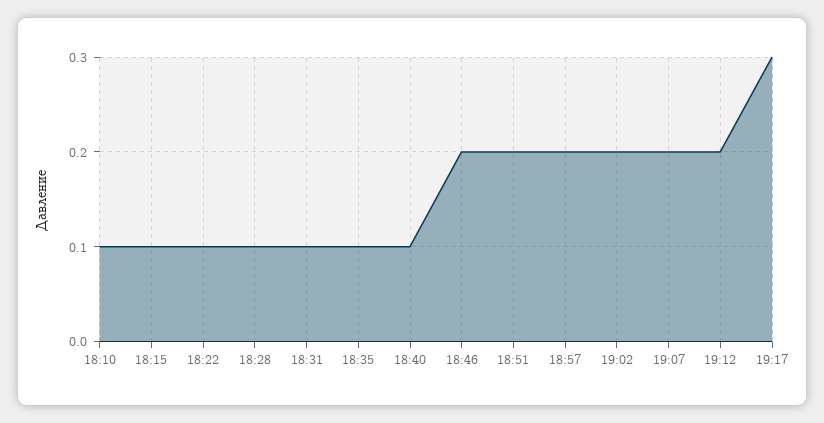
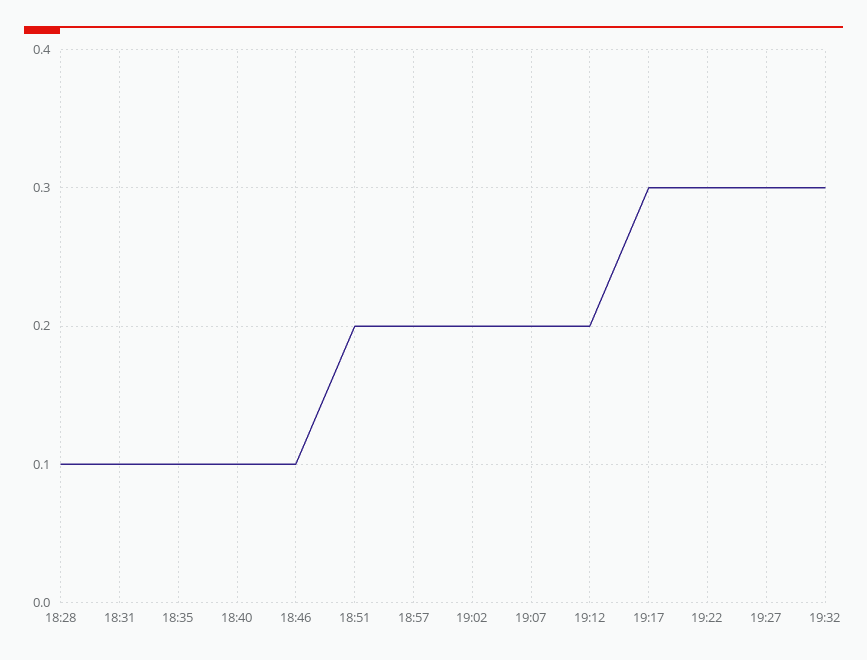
18:10: 0.1 -> none
18:15: 0.1 -> none
18:22: 0.1 -> none
18:46: 0.2 -> 0.1
19:22: none -> 0.3
19:27: none -> 0.3
19:32: none -> 0.3

